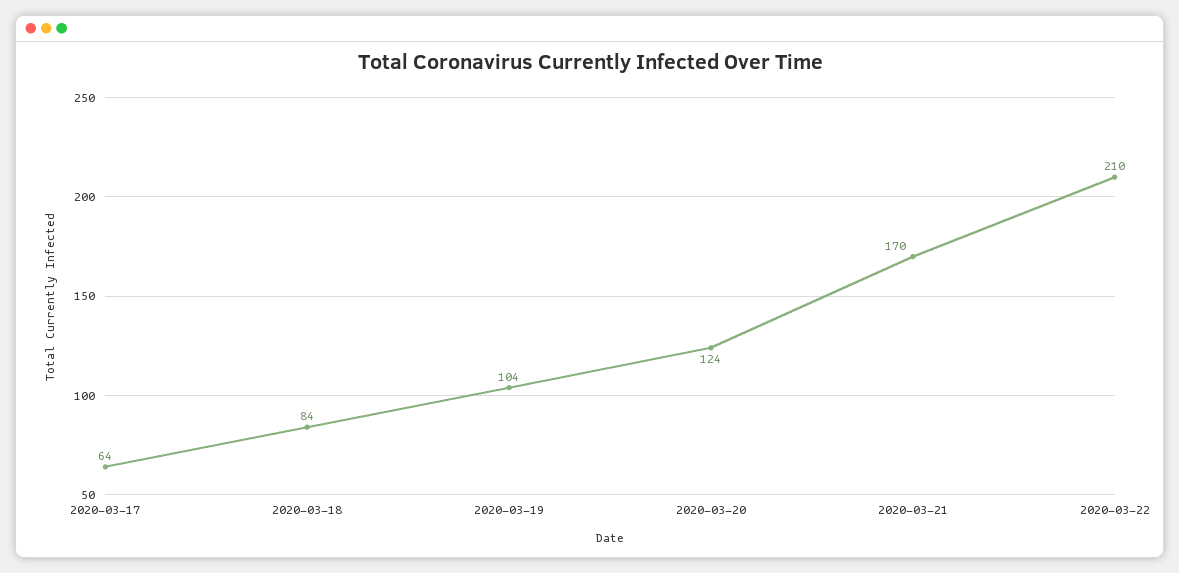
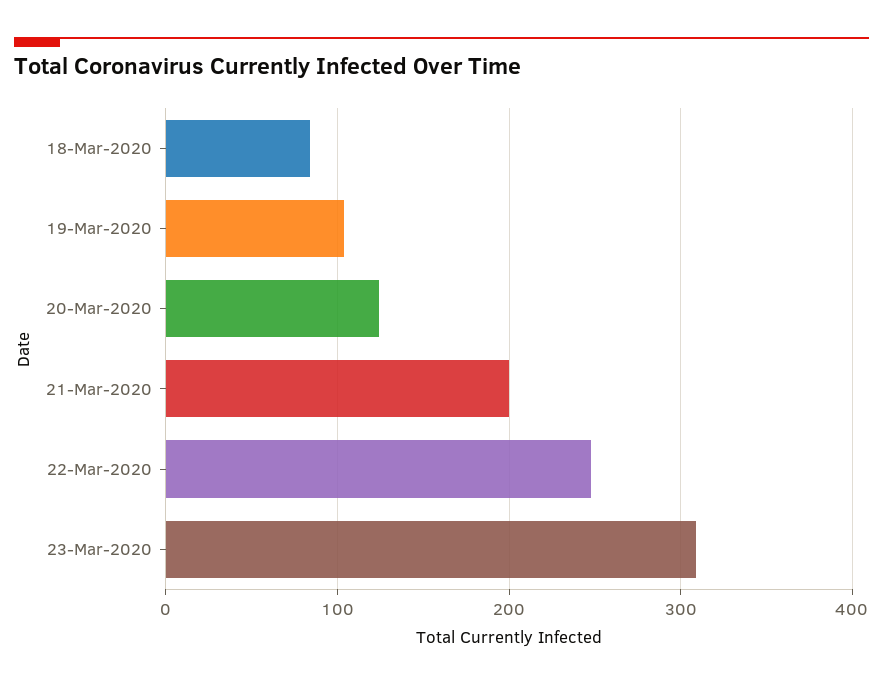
2020-03-17: 64 -> none
2020-03-21: 170 -> 200
2020-03-22: 210 -> 250
23-Mar-2020: none -> 310

